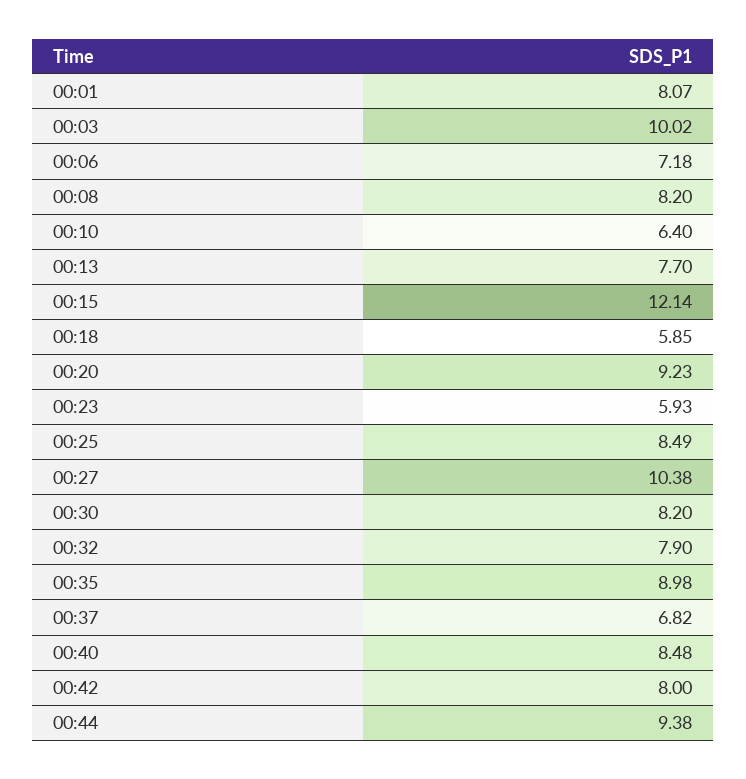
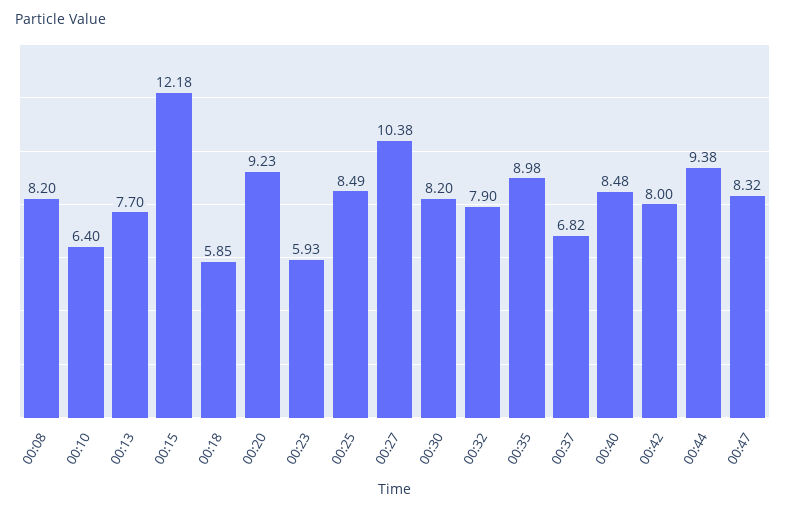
00:01: 8.07 -> none
00:03: 10.02 -> none
00:06: 7.18 -> none
00:15: 12.14 -> 12.18
00:47: none -> 8.32

